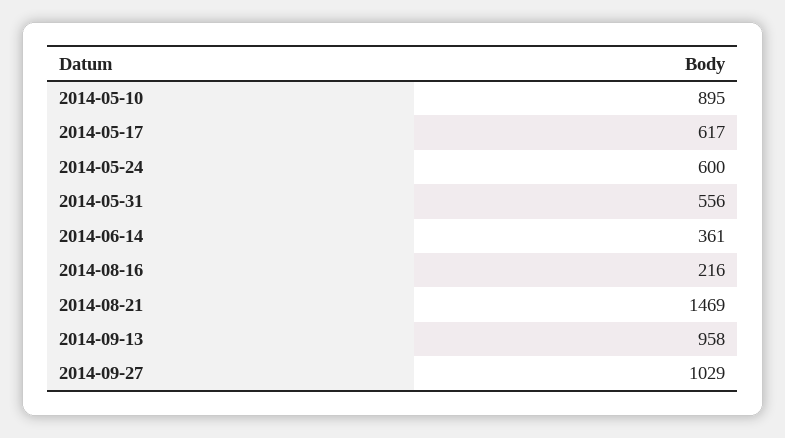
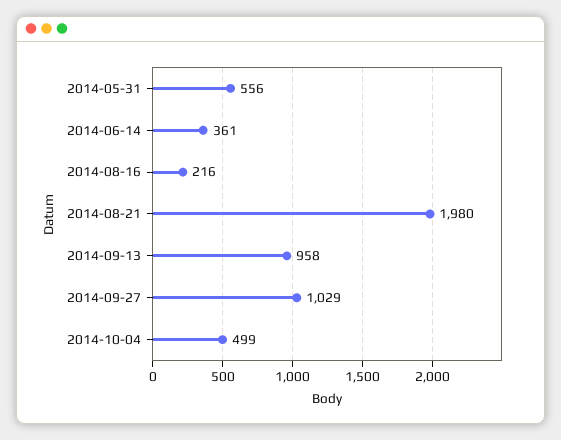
2014-05-10: 895 -> none
2014-05-17: 617 -> none
2014-05-24: 600 -> none
2014-08-21: 1469 -> 1980
2014-10-04: none -> 499

